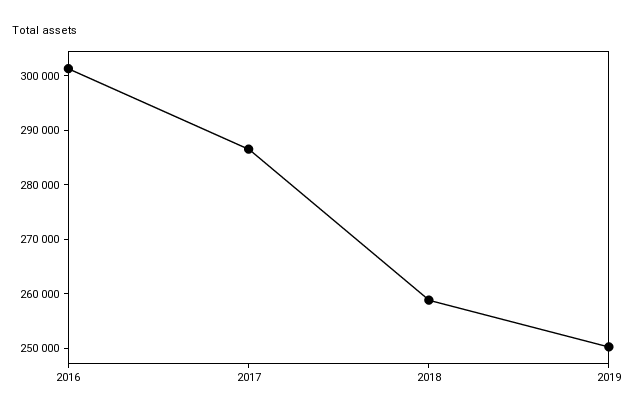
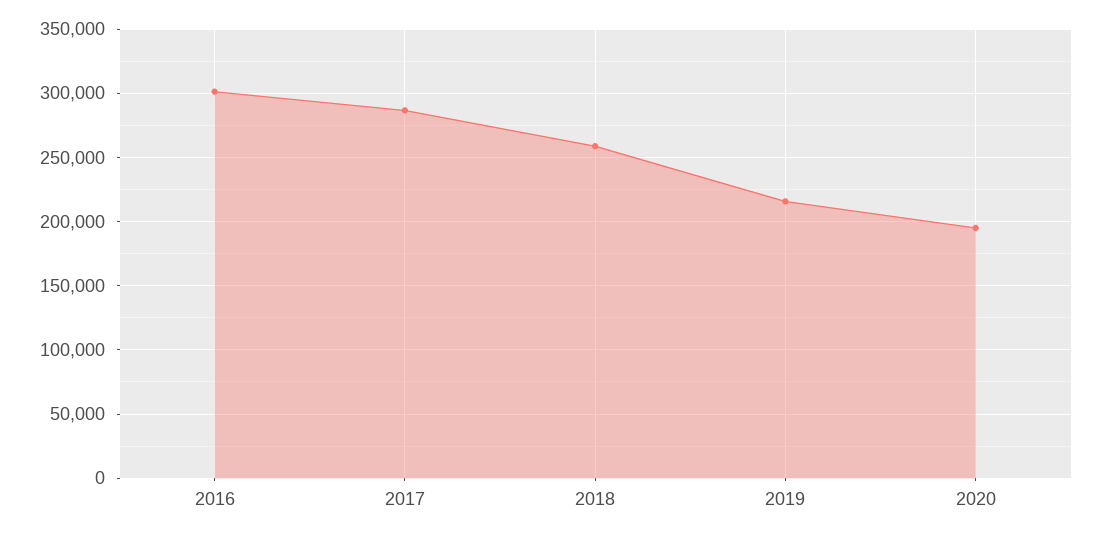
2019: 250000 -> 215000
2020: none -> 195000

